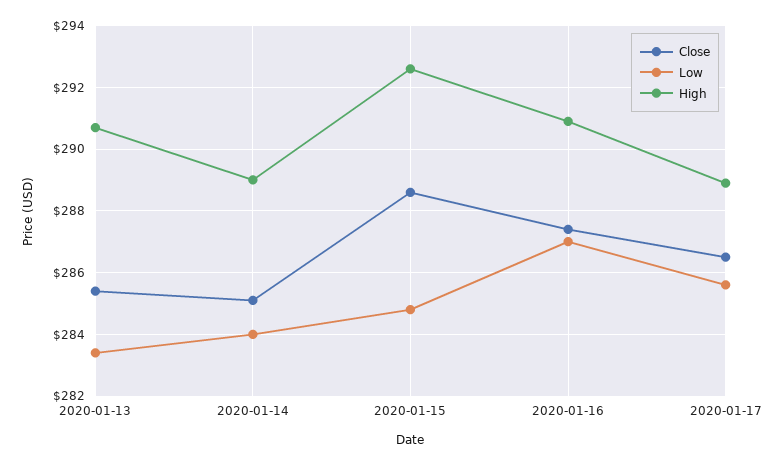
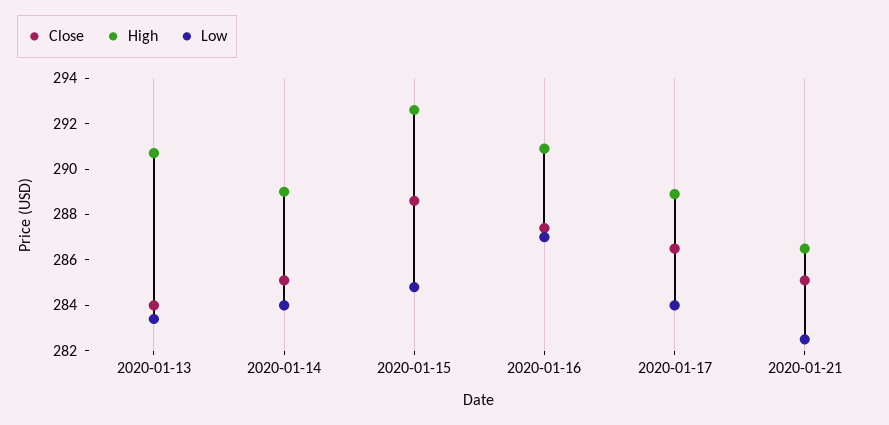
Close, 2020-01-13: 285.5 -> 284
Low, 2020-01-17: 285.5 -> 284
Close, 2020-01-21: none -> 285
High, 2020-01-21: none -> 286.5
Low, 2020-01-21: none -> 282.5

